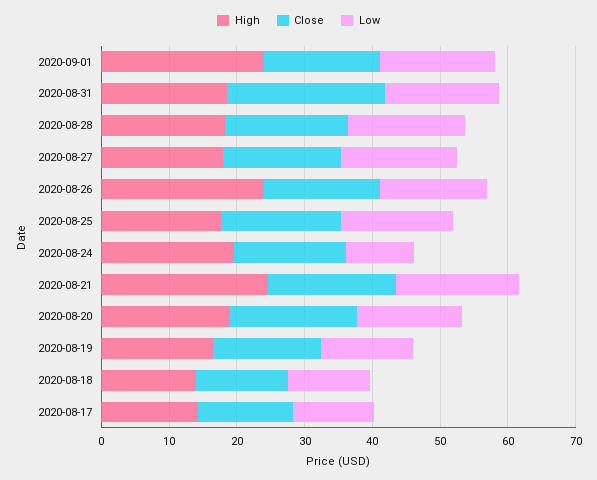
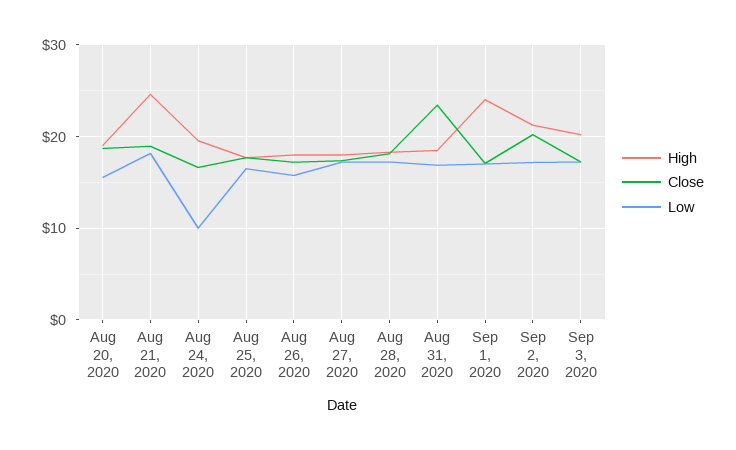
High, 2020-08-26: 24 -> 18
High, 2020-08-19: 16 -> none
Close, 2020-08-19: 16 -> none
Low, 2020-08-19: 14 -> none
High, 2020-08-18: 14 -> none
Close, 2020-08-18: 14 -> none
Low, 2020-08-18: 12 -> none
High, 2020-08-17: 14 -> none
Close, 2020-08-17: 14 -> none
Low, 2020-08-17: 12 -> none
High, Sep 2, 2020: none -> 21
Close, Sep 2, 2020: none -> 20
Low, Sep 2, 2020: none -> 17
High, Sep 3, 2020: none -> 20
Close, Sep 3, 2020: none -> 17
Low, Sep 3, 2020: none -> 17

